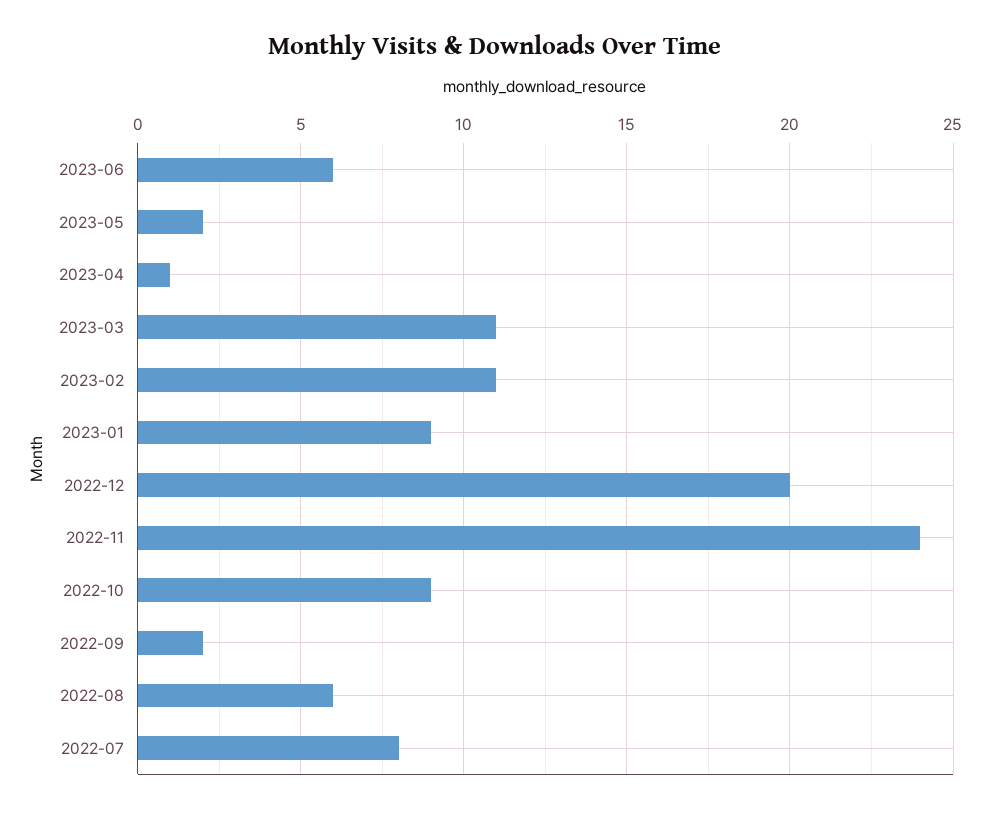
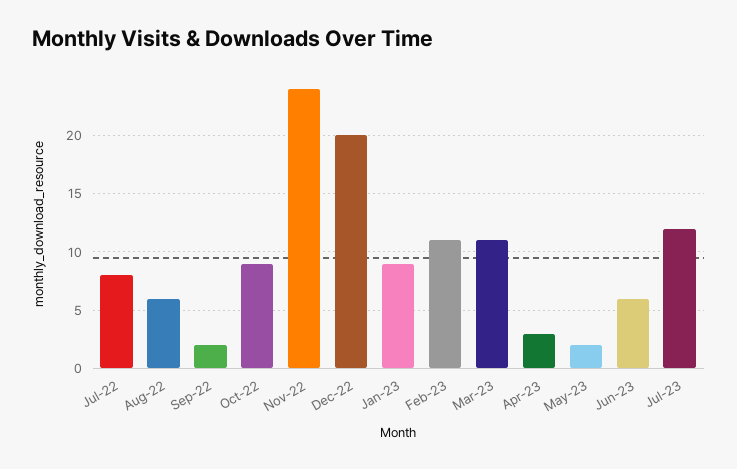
2023-04: 1 -> 3
Jul-23: none -> 12

